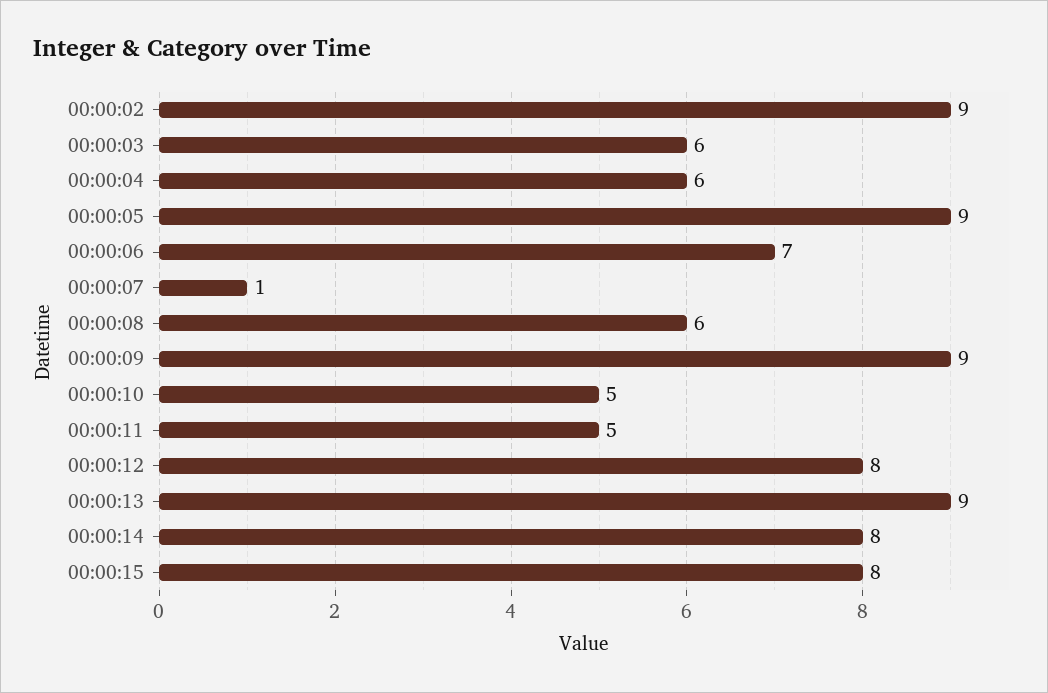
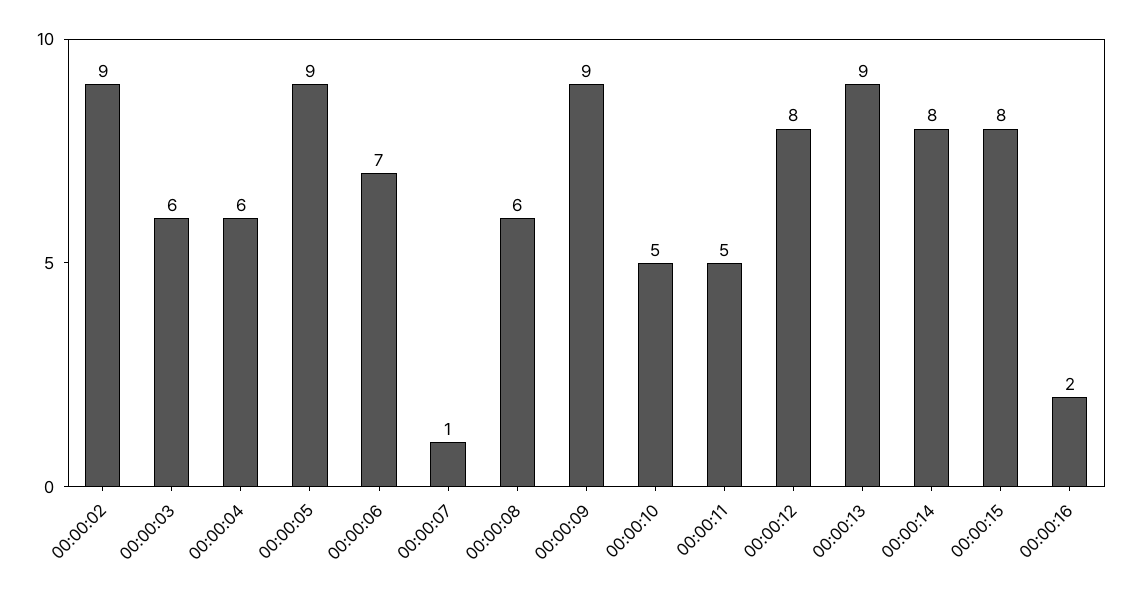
00:00:16: none -> 2

